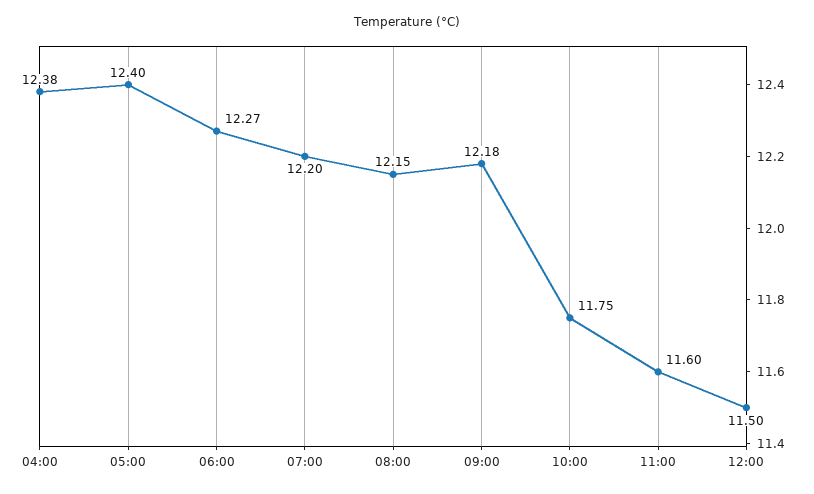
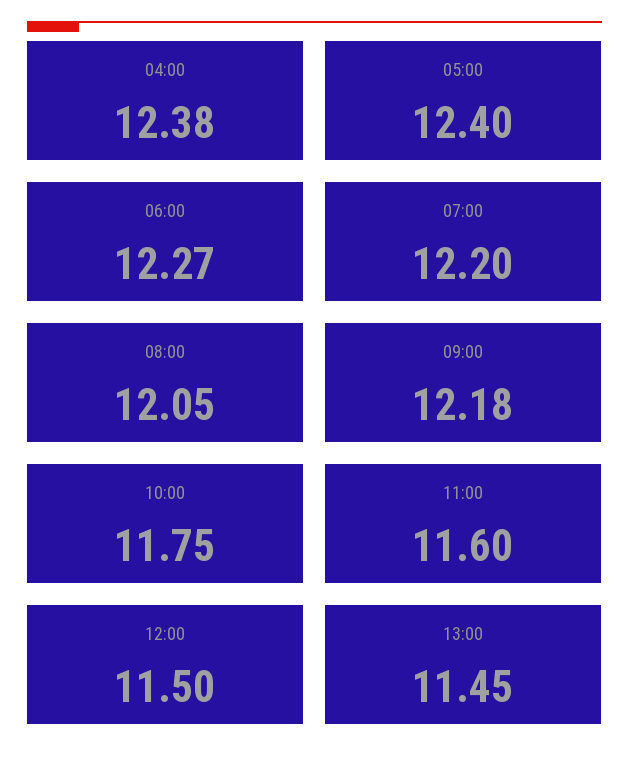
08:00: 12.15 -> 12.05
13:00: none -> 11.45

